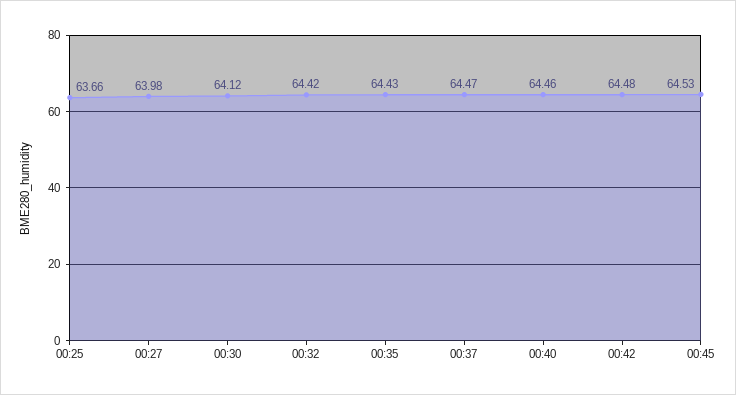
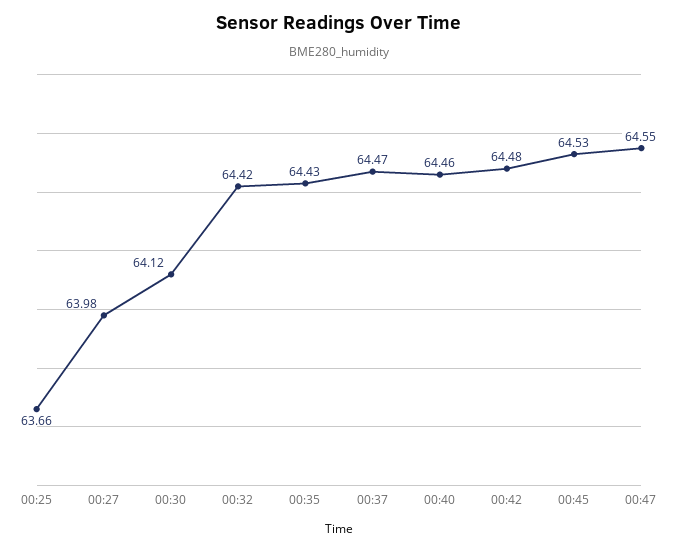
00:47: none -> 64.55

